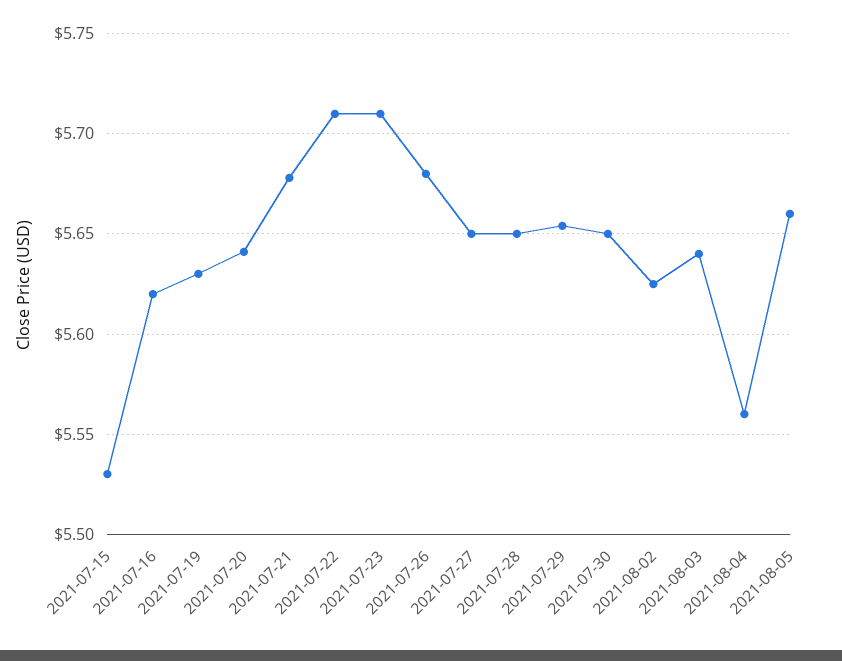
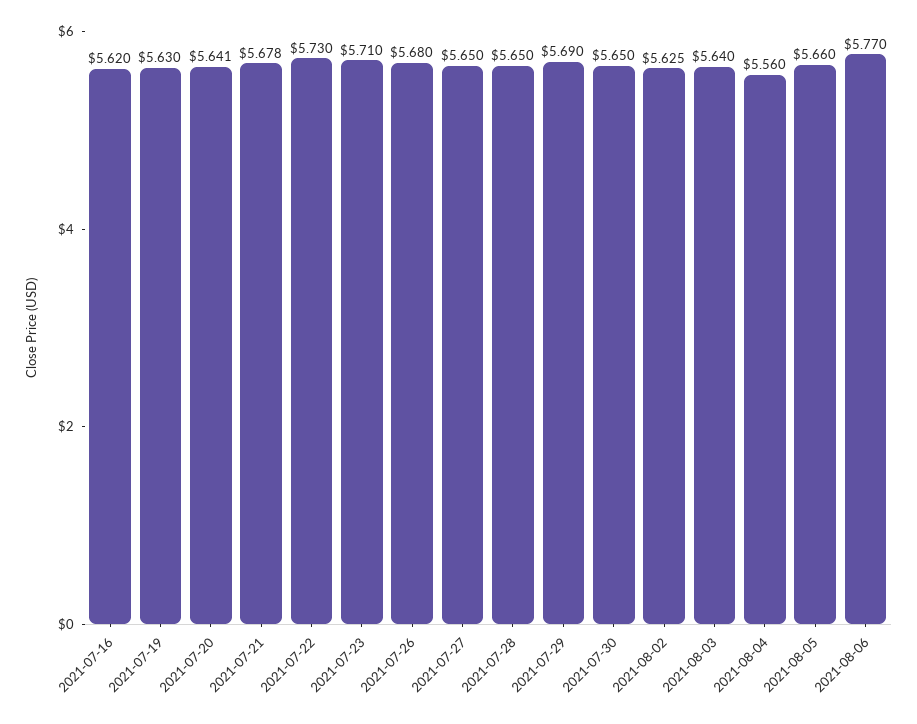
2021-07-15: 5.53 -> none
2021-07-22: 5.71 -> 5.73
2021-07-29: 5.655 -> 5.69
2021-08-06: none -> 5.77

